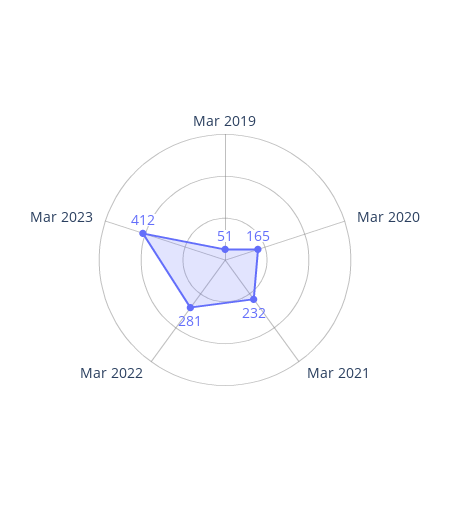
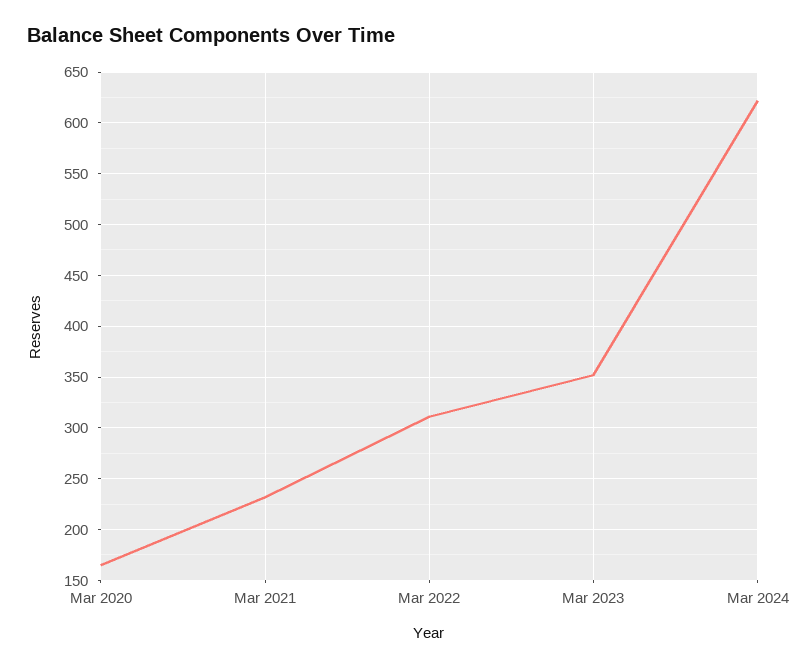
Mar 2019: 51 -> none
Mar 2022: 281 -> 310
Mar 2023: 412 -> 350
Mar 2024: none -> 620

